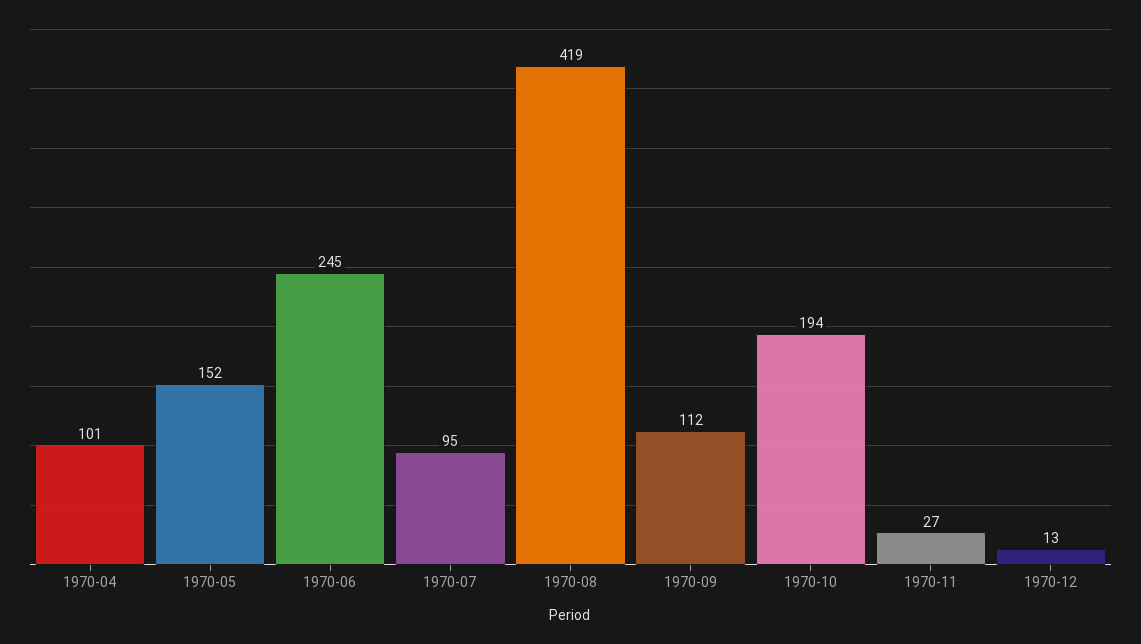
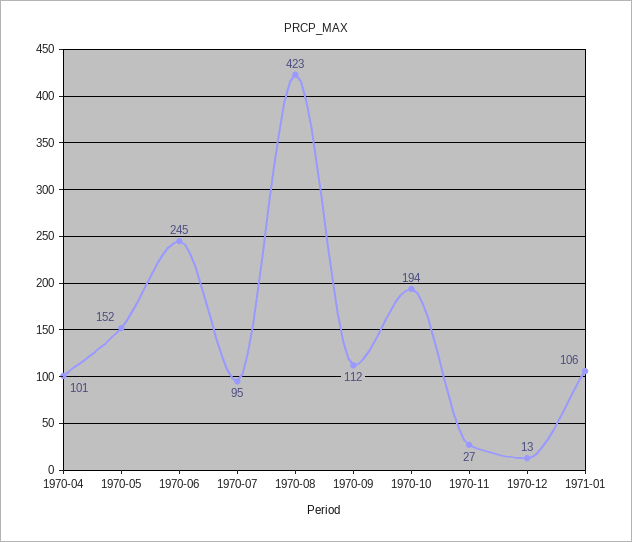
1970-08: 419 -> 423
1971-01: none -> 106

